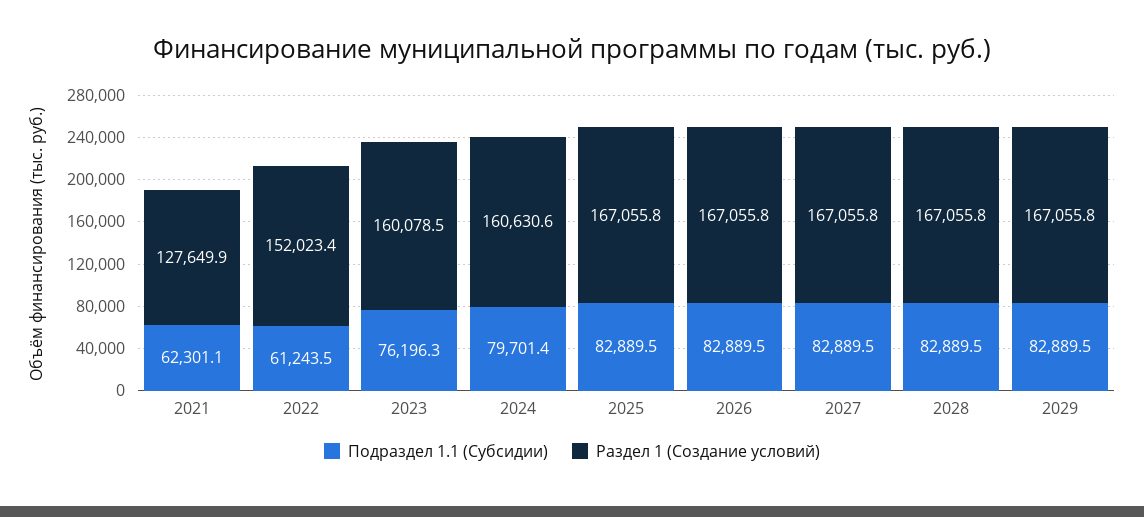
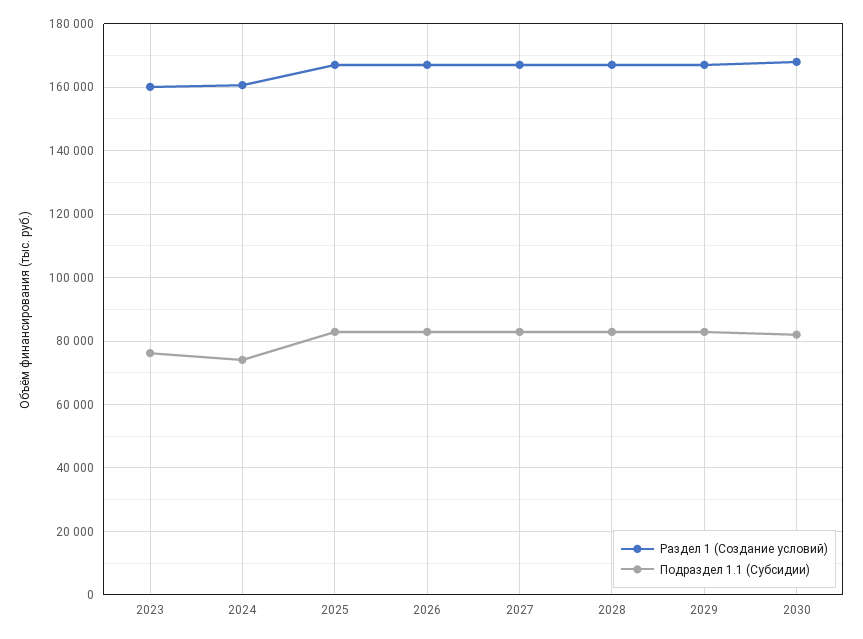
Подраздел 1.1 (Субсидии), 2021: 62301.1 -> none
Раздел 1 (Создание условий), 2021: 127649.9 -> none
Подраздел 1.1 (Субсидии), 2022: 61243.5 -> none
Раздел 1 (Создание условий), 2022: 152023.4 -> none
Подраздел 1.1 (Субсидии), 2024: 79701.4 -> 74000
Раздел 1 (Создание условий), 2030: none -> 168000
Подраздел 1.1 (Субсидии), 2030: none -> 82000

